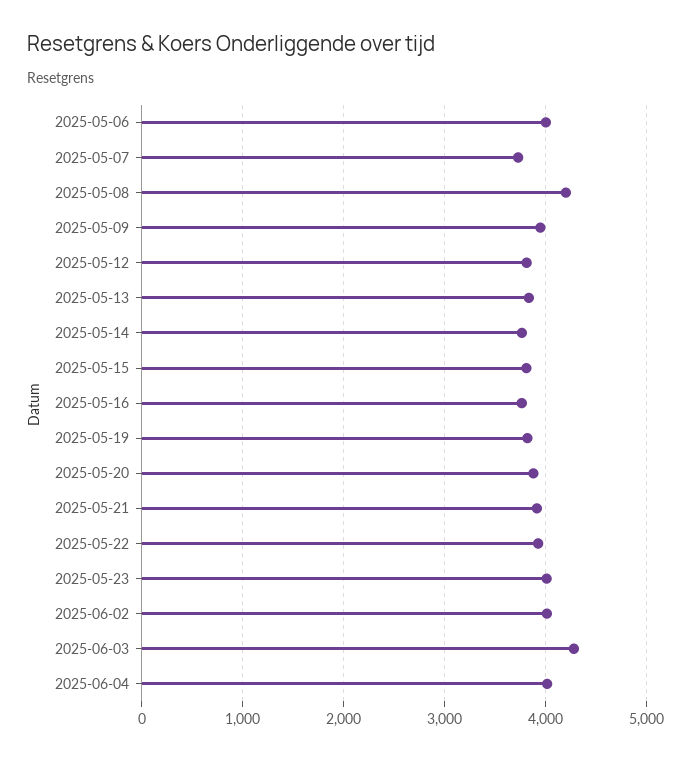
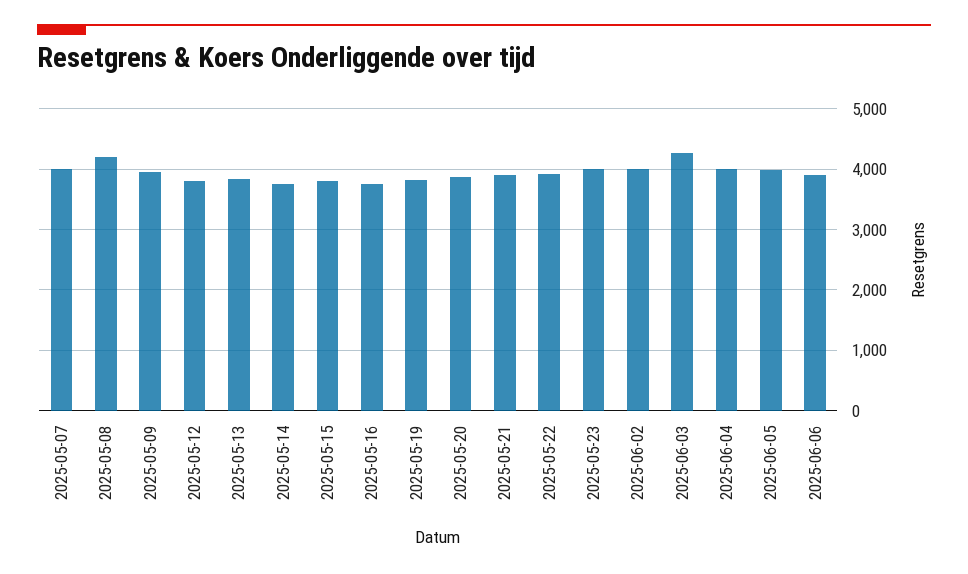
2025-05-06: 4000 -> none
2025-05-07: 3700 -> 4000
2025-06-05: none -> 4000
2025-06-06: none -> 3900

